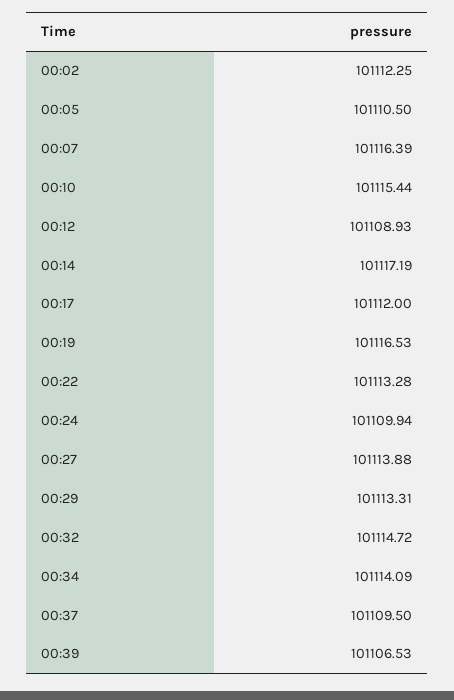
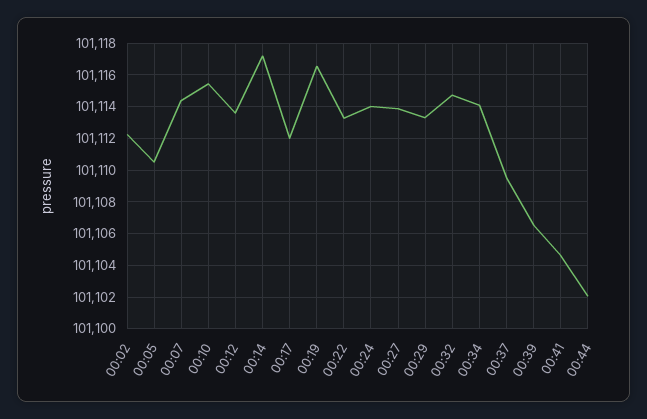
00:07: 101116.39 -> 101114.5
00:12: 101108.93 -> 101113.5
00:24: 101109.94 -> 101114
00:41: none -> 101104.5
00:44: none -> 101102

